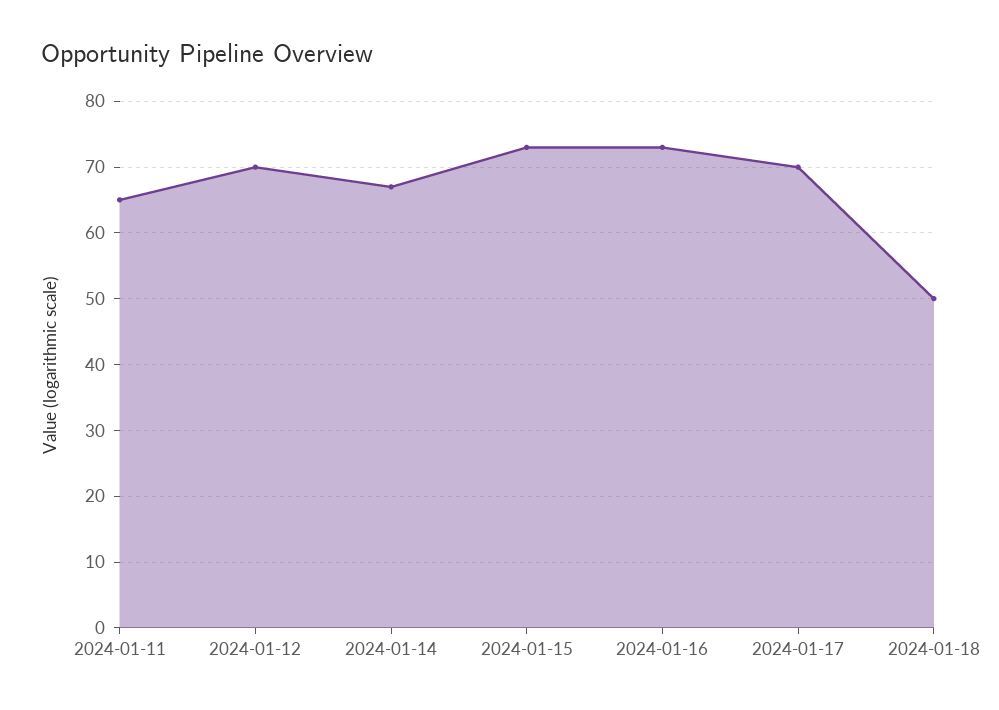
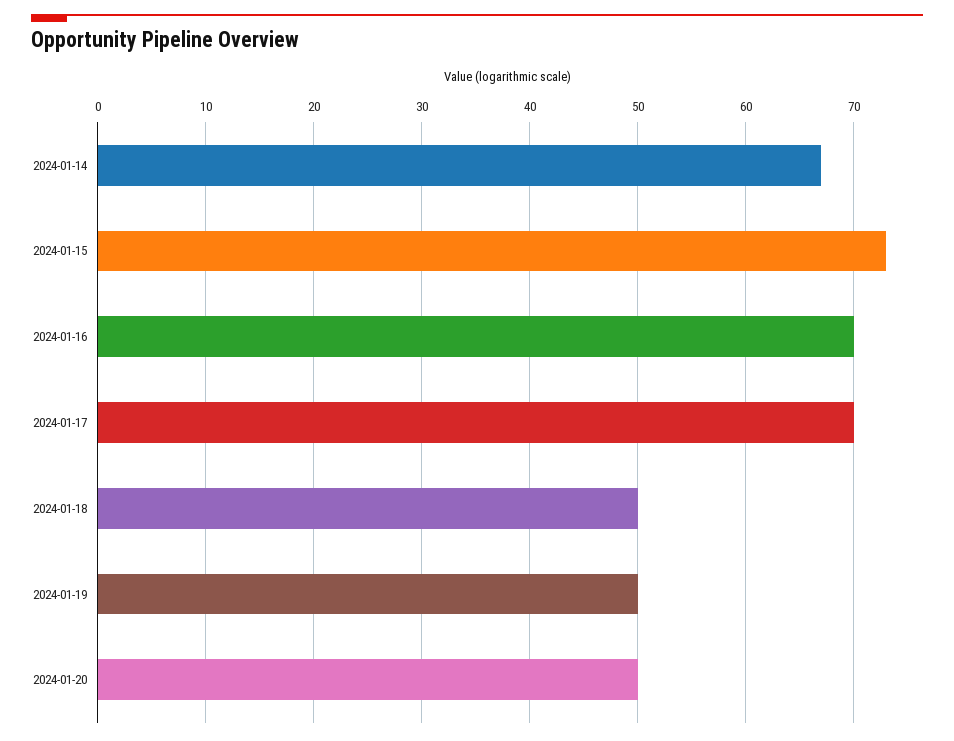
2024-01-11: 65 -> none
2024-01-12: 70 -> none
2024-01-16: 73 -> 70
2024-01-19: none -> 50
2024-01-20: none -> 50

